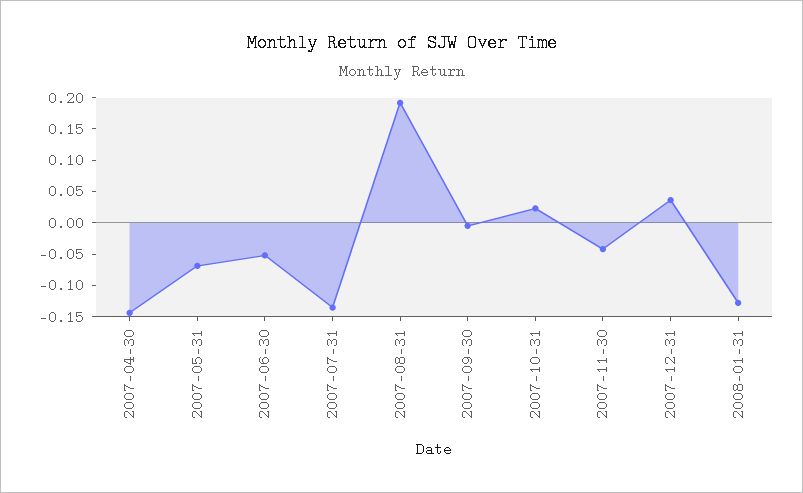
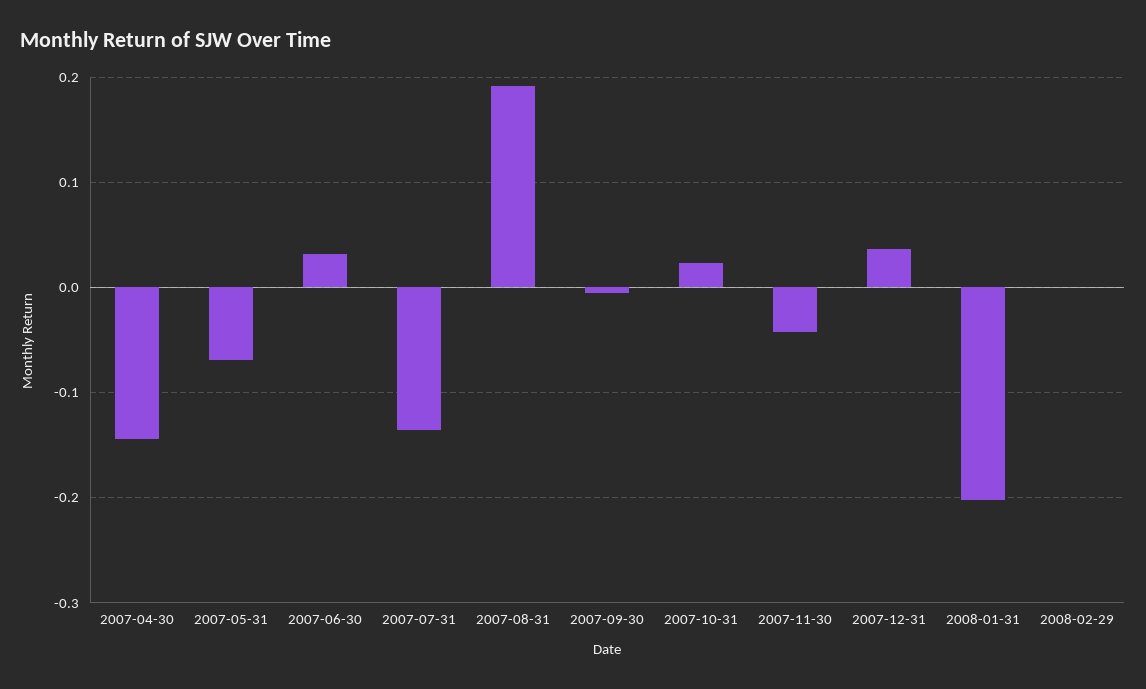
2007-06-30: -0.05 -> 0.03
2008-01-31: -0.125 -> -0.2
2008-02-29: none -> 0

